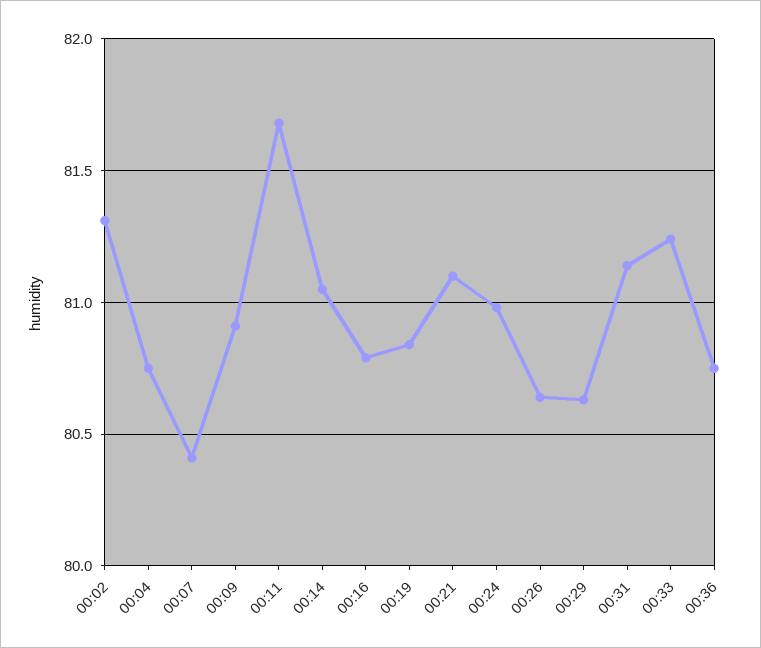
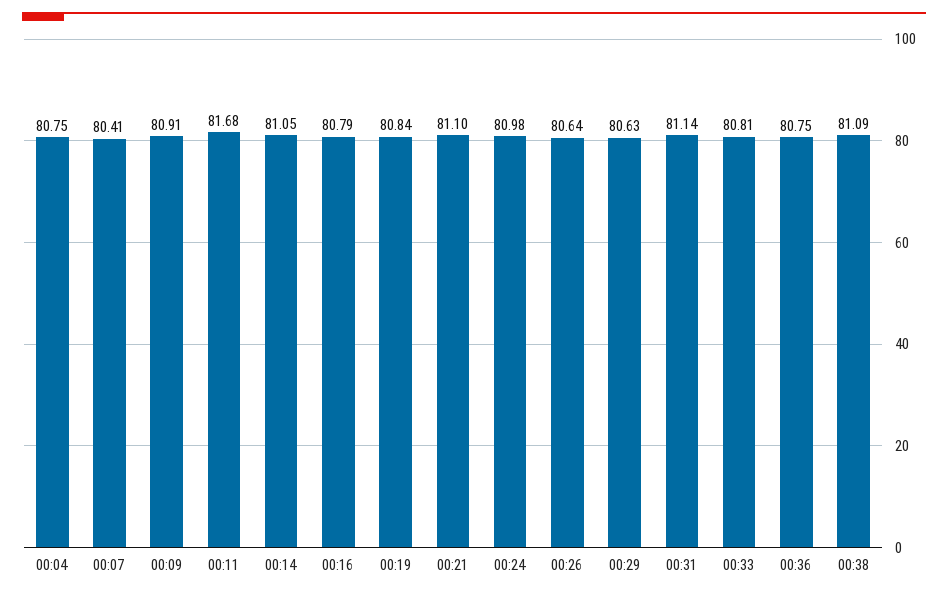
00:02: 81.3 -> none
00:33: 81.25 -> 80.81
00:38: none -> 81.09

